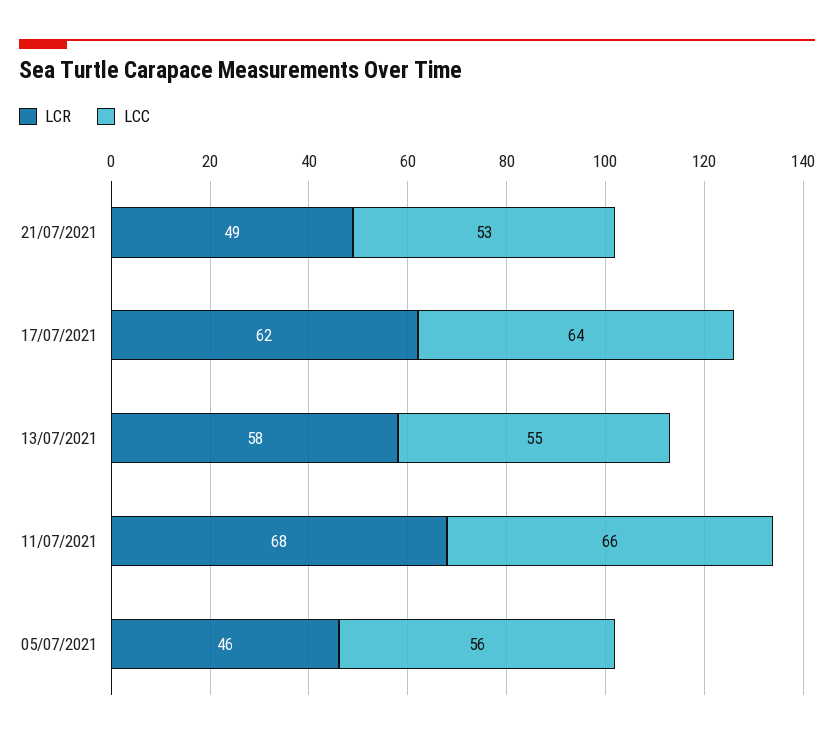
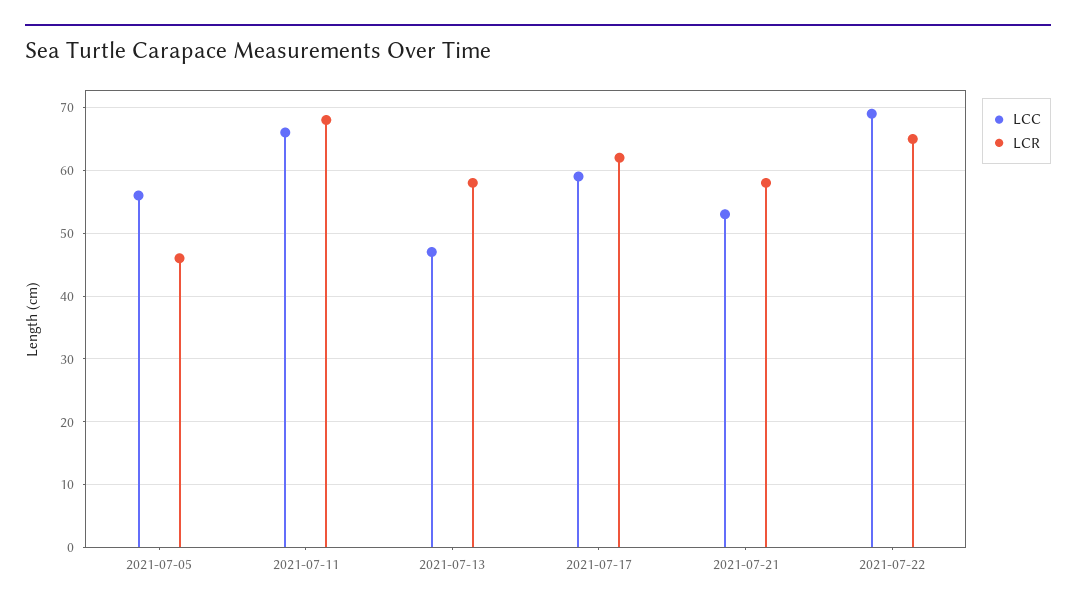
LCR, 21/07/2021: 49 -> 58
LCC, 17/07/2021: 64 -> 59
LCC, 13/07/2021: 55 -> 47
LCC, 2021-07-22: none -> 69
LCR, 2021-07-22: none -> 65

